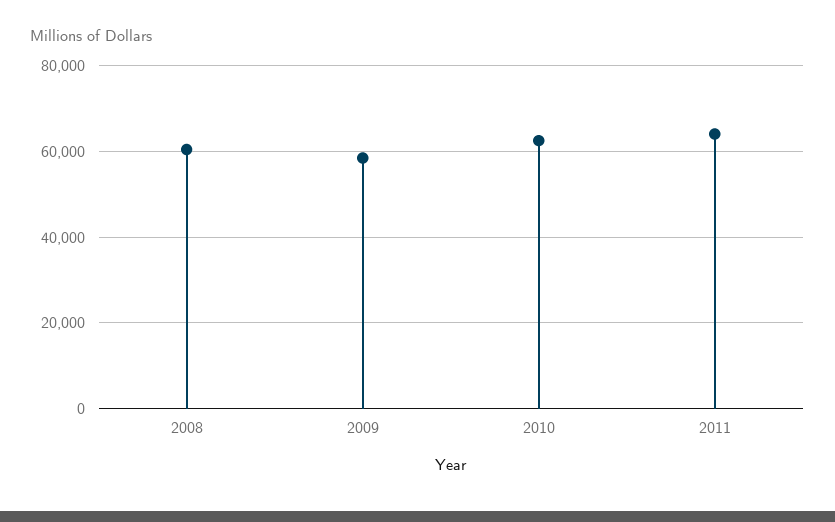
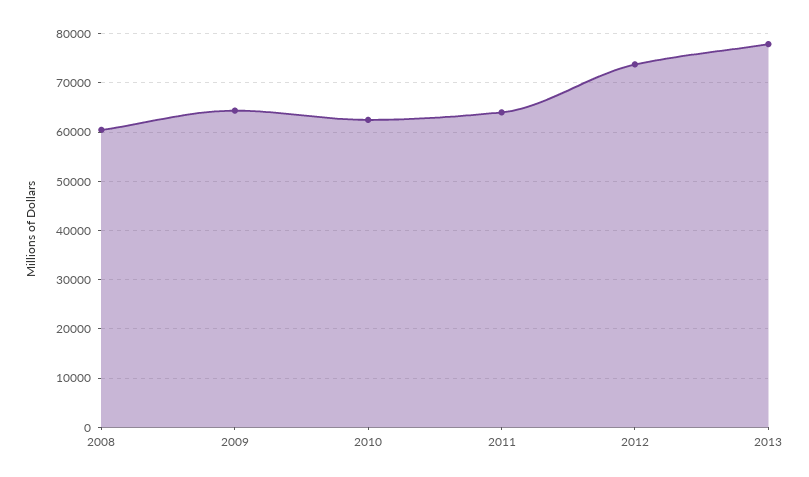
2009: 58000 -> 64000
2012: none -> 74000
2013: none -> 78000

